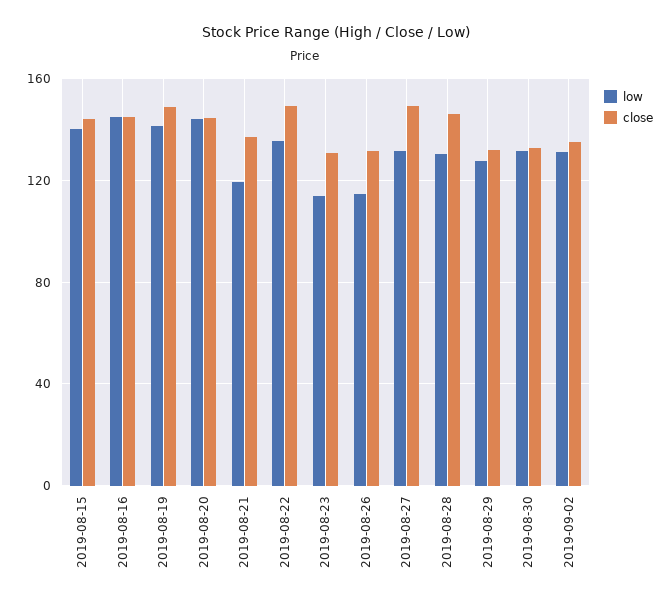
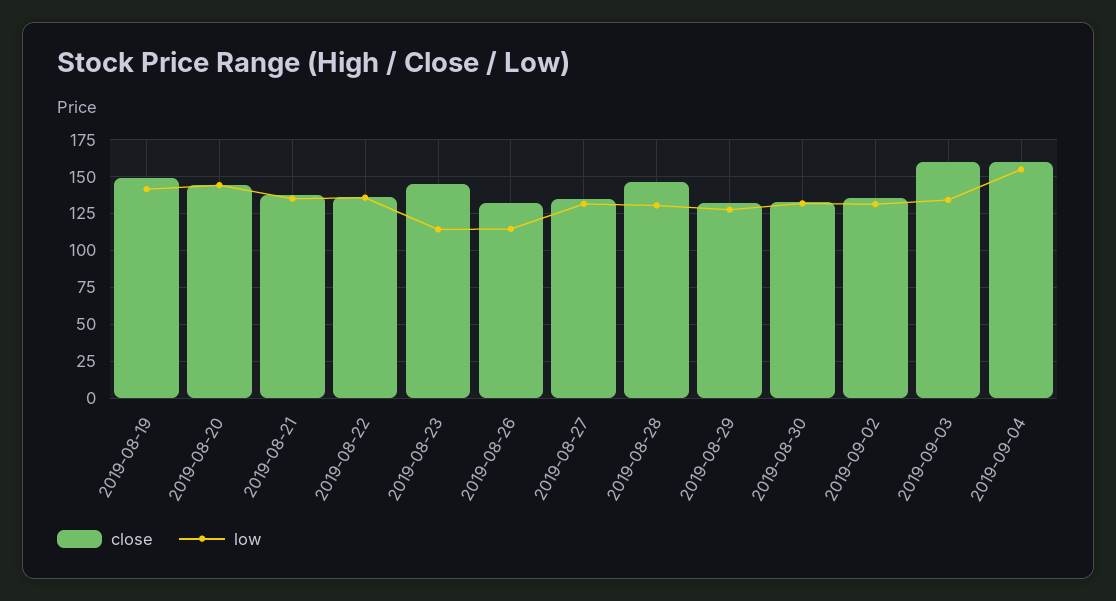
low, 2019-08-15: 140 -> none
close, 2019-08-15: 145 -> none
low, 2019-08-16: 145 -> none
close, 2019-08-16: 145 -> none
low, 2019-08-21: 120 -> 135
close, 2019-08-22: 150 -> 135
close, 2019-08-23: 130 -> 145
close, 2019-08-27: 150 -> 135
close, 2019-09-03: none -> 160
low, 2019-09-03: none -> 135
close, 2019-09-04: none -> 160
low, 2019-09-04: none -> 155

